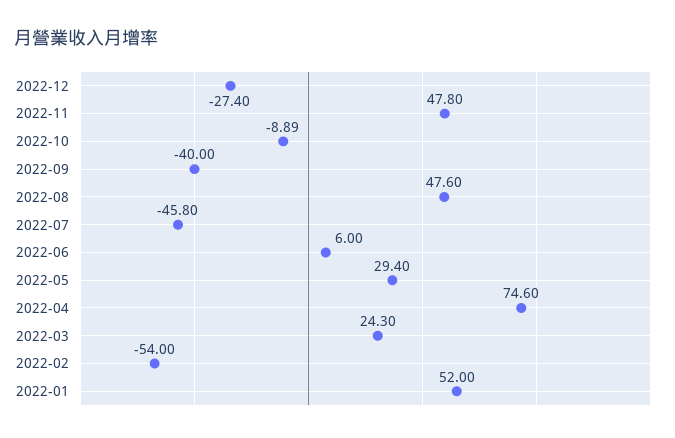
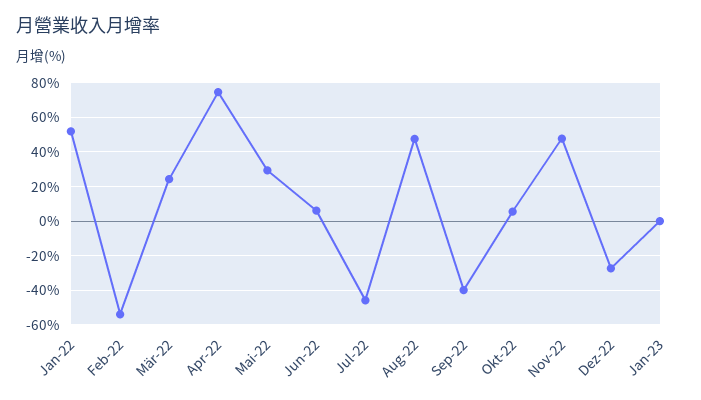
2022-10: -8.89 -> 5
Jan-23: none -> 0

